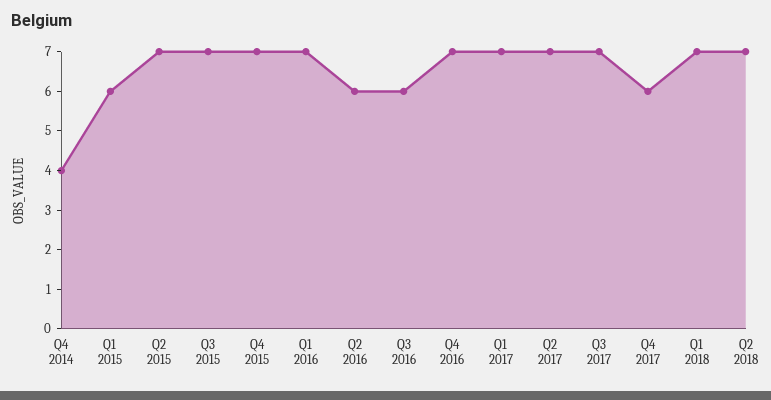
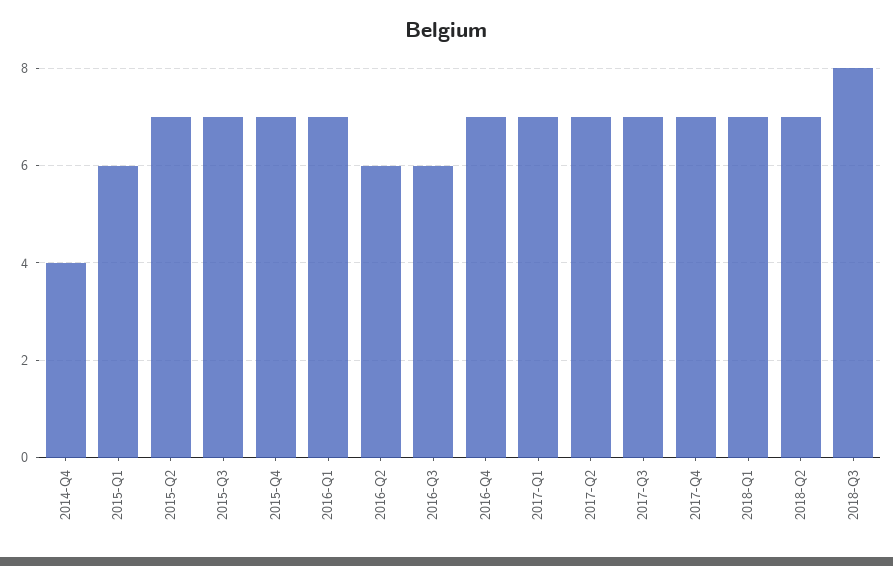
Q4 2017: 6 -> 7
2018-Q3: none -> 8

